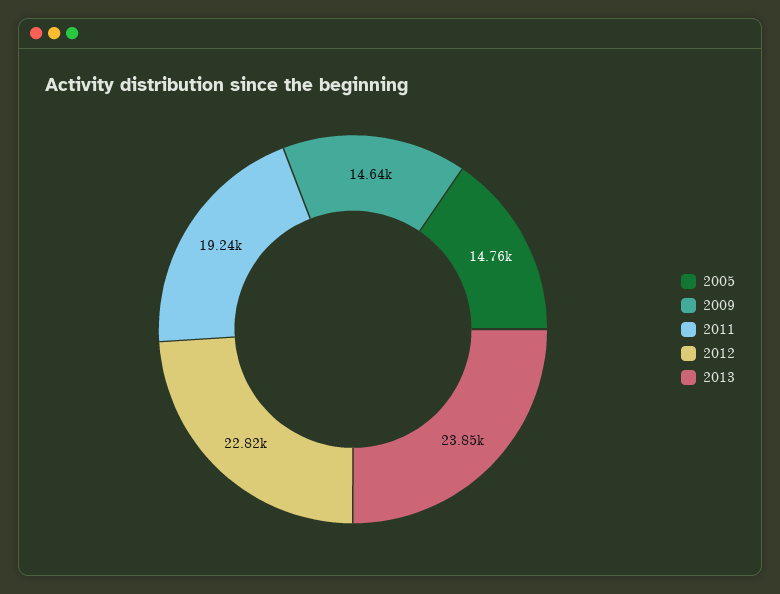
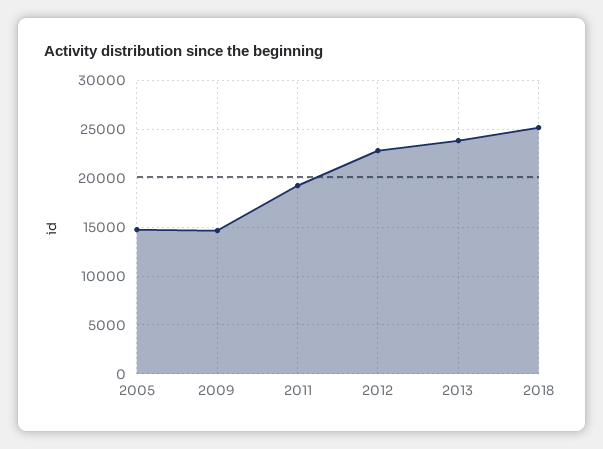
2018: none -> 25000

